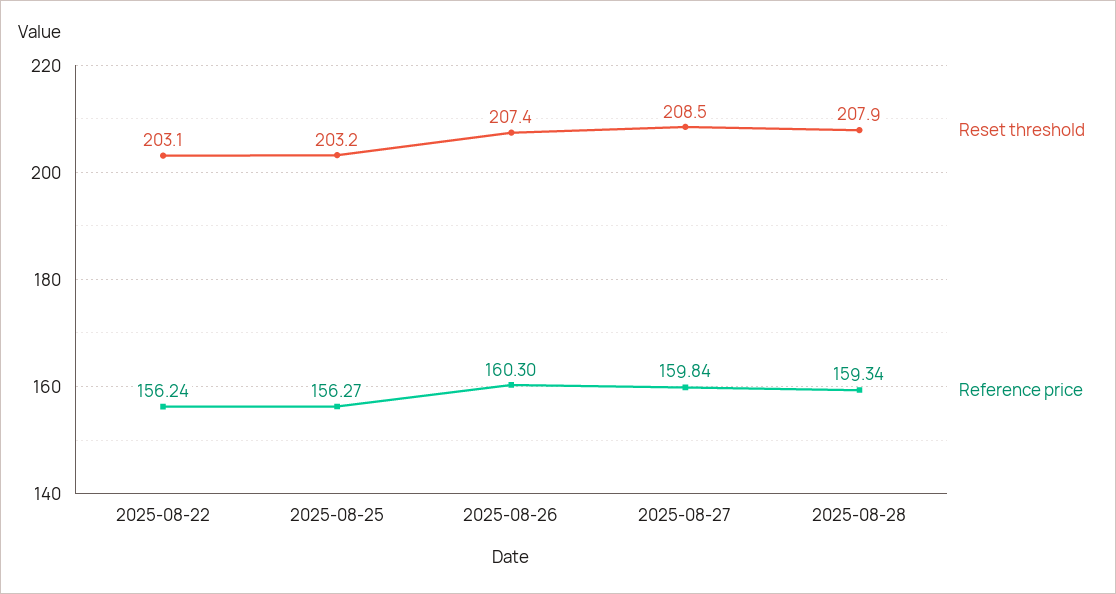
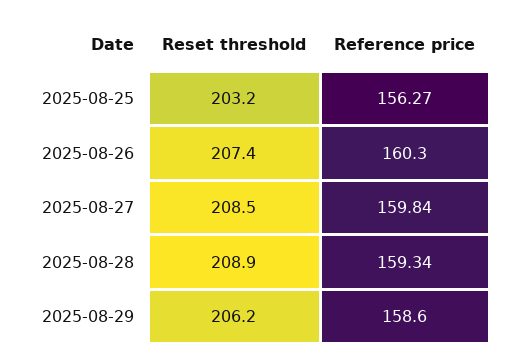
Reset threshold, 2025-08-22: 203.1 -> none
Reference price, 2025-08-22: 156.24 -> none
Reset threshold, 2025-08-28: 207.9 -> 208.9
Reset threshold, 2025-08-29: none -> 206.2
Reference price, 2025-08-29: none -> 158.6

